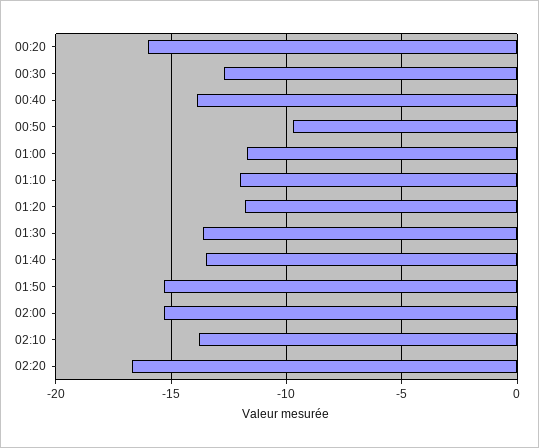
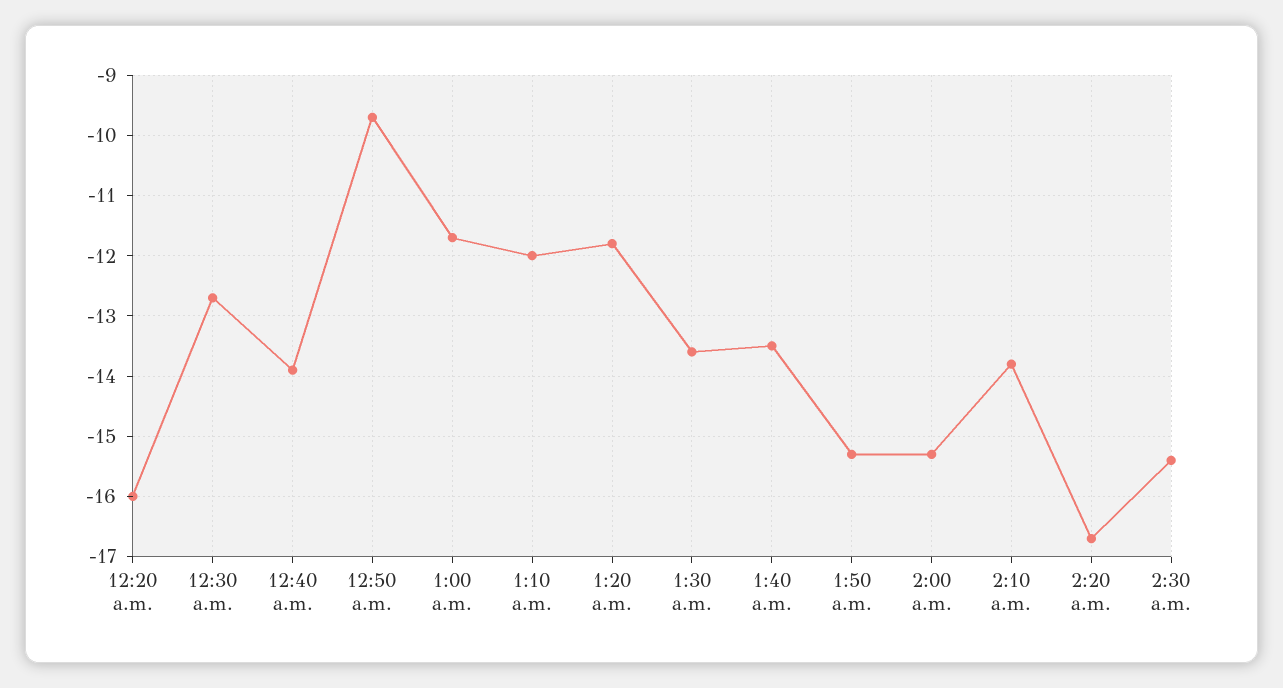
2:30 a.m.: none -> -15.4

